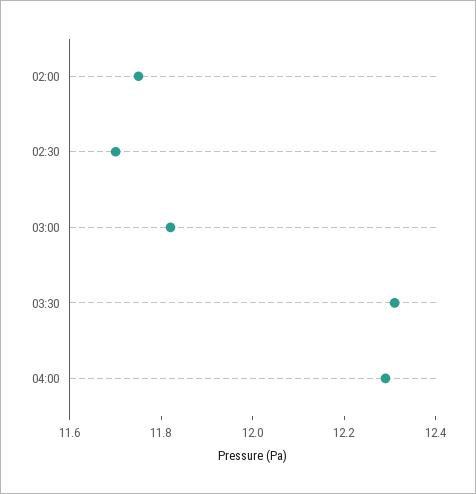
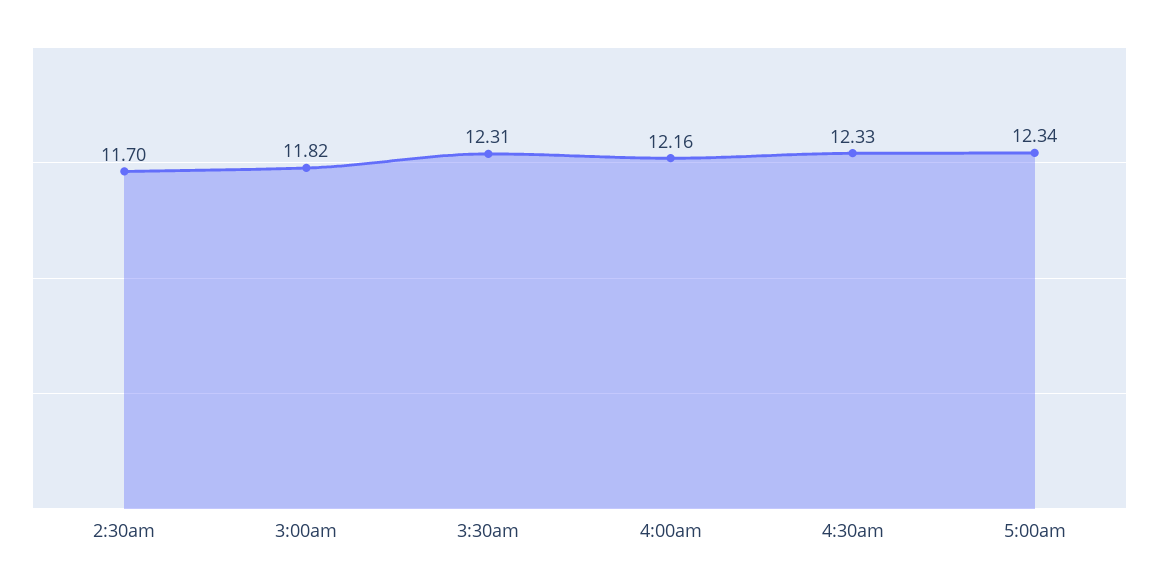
02:00: 11.75 -> none
04:00: 12.3 -> 12.16
4:30am: none -> 12.33
5:00am: none -> 12.34

